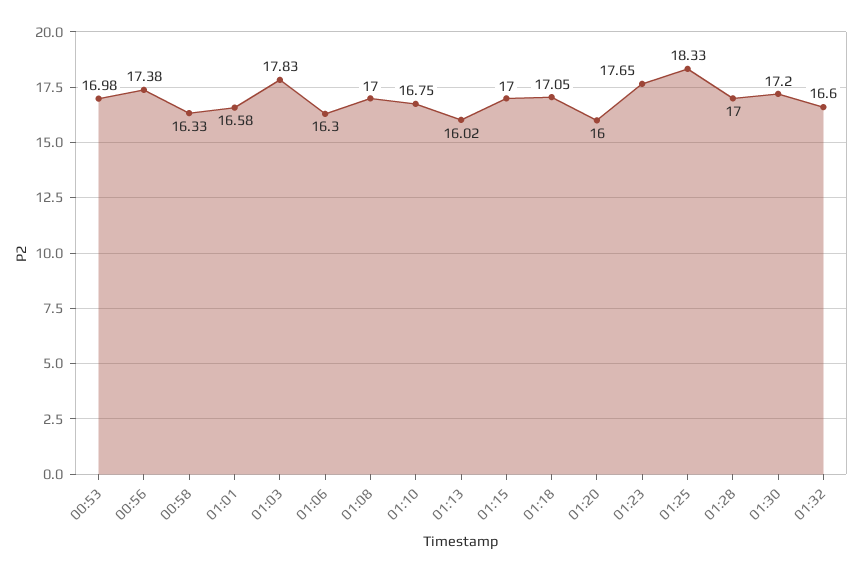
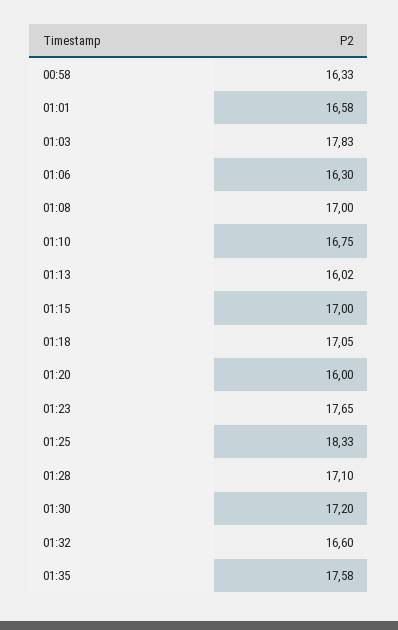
00:53: 16.98 -> none
00:56: 17.38 -> none
01:28: 17 -> 17.1
01:35: none -> 17.58

